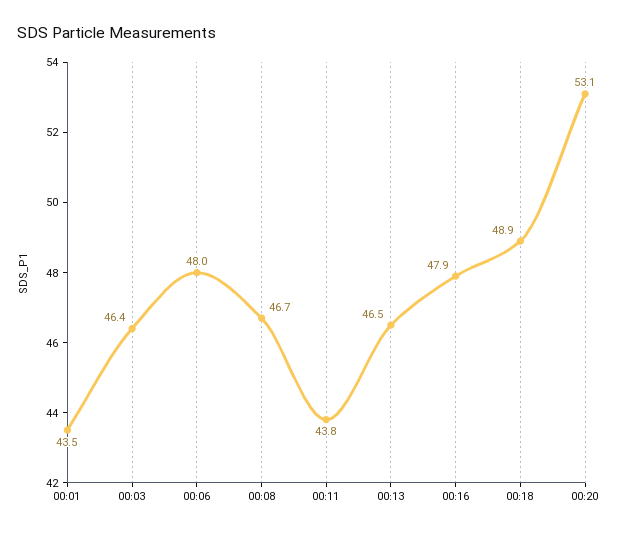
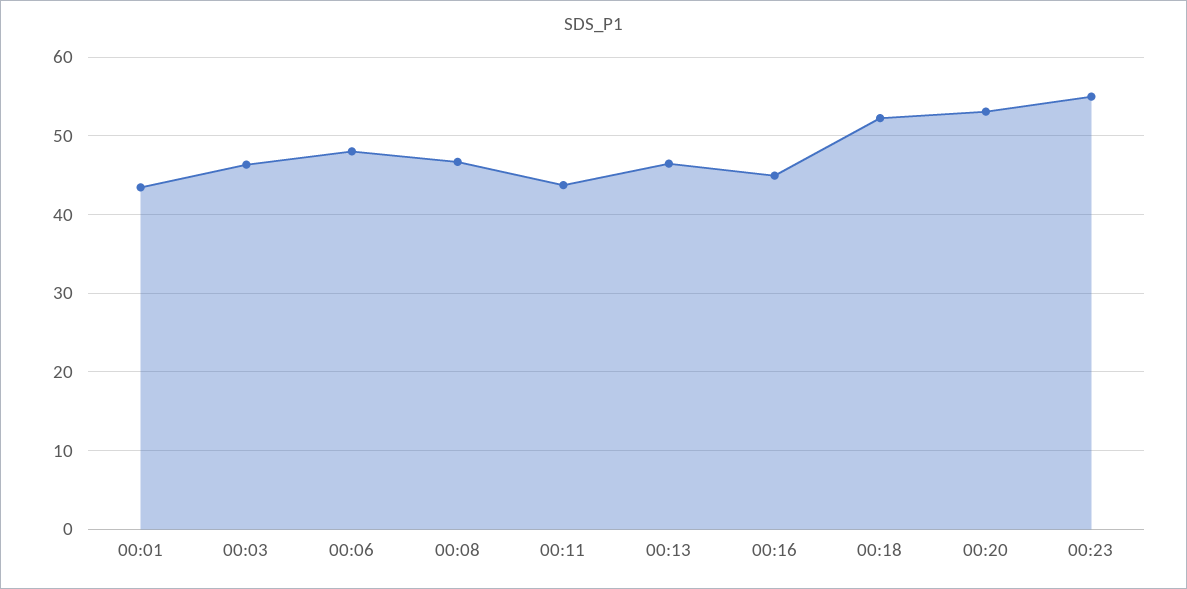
00:16: 47.9 -> 45
00:18: 48.9 -> 52
00:23: none -> 55

